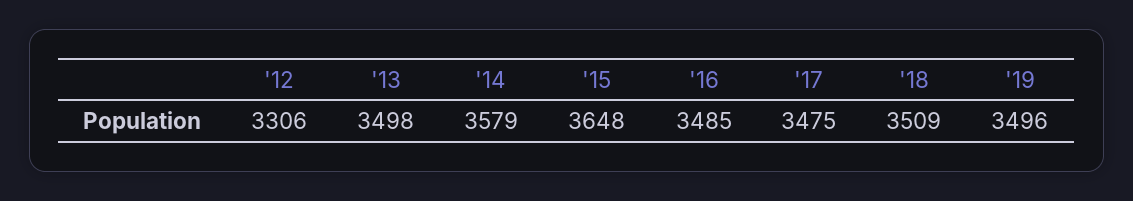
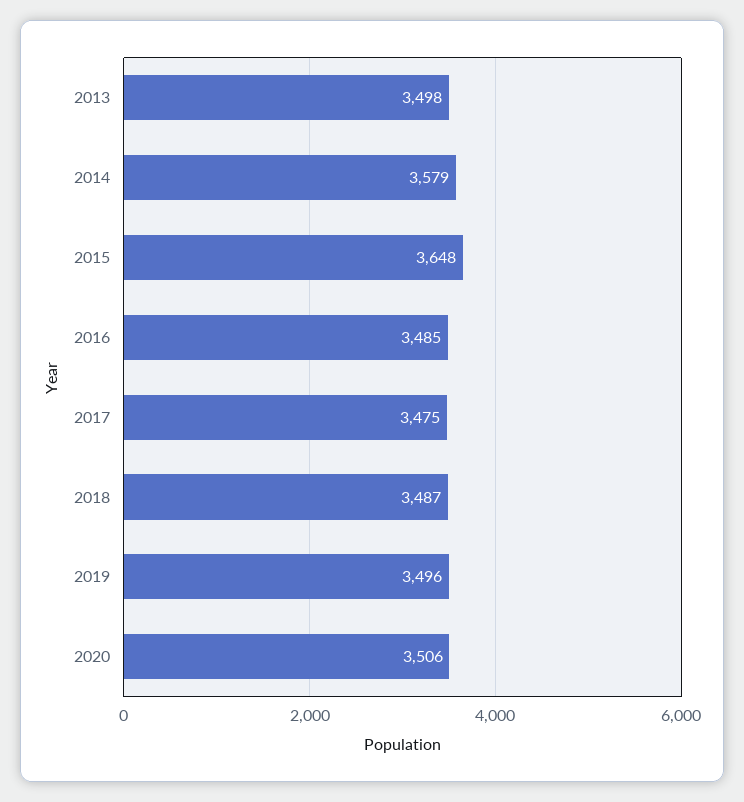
'12: 3306 -> none
'18: 3509 -> 3487
2020: none -> 3506

